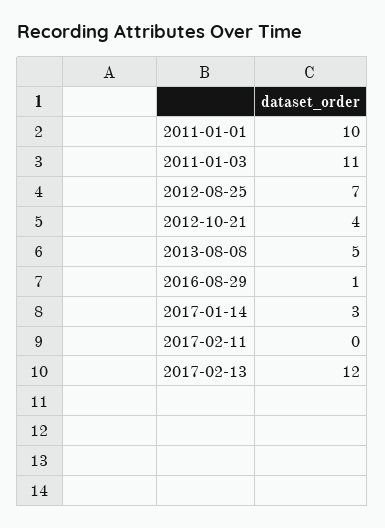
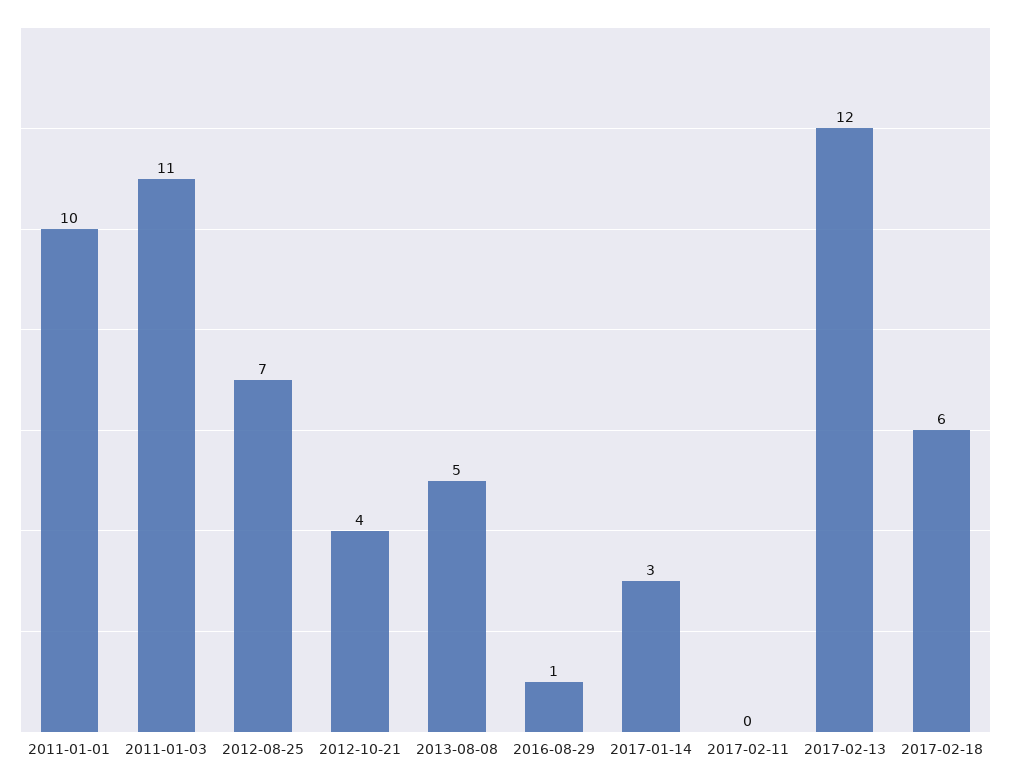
2017-02-18: none -> 6

